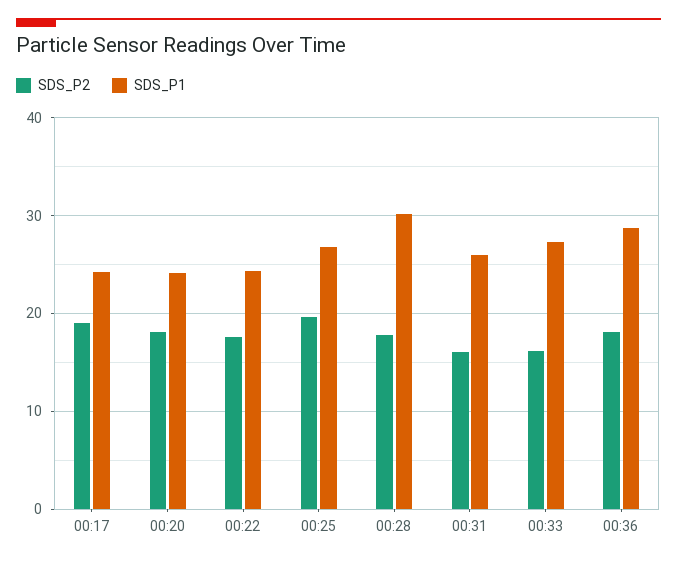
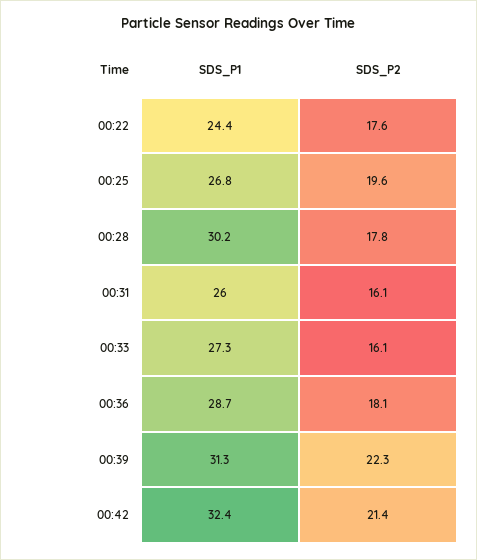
SDS_P2, 00:17: 19 -> none
SDS_P1, 00:17: 24 -> none
SDS_P2, 00:20: 18 -> none
SDS_P1, 00:20: 24 -> none
SDS_P1, 00:39: none -> 31.3
SDS_P2, 00:39: none -> 22.3
SDS_P1, 00:42: none -> 32.4
SDS_P2, 00:42: none -> 21.4

